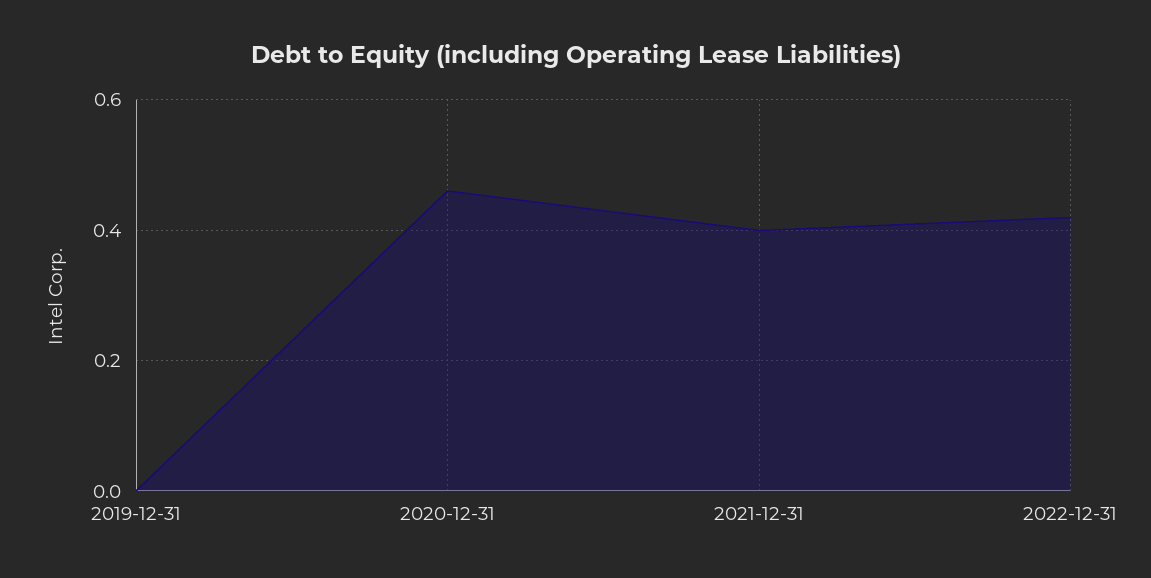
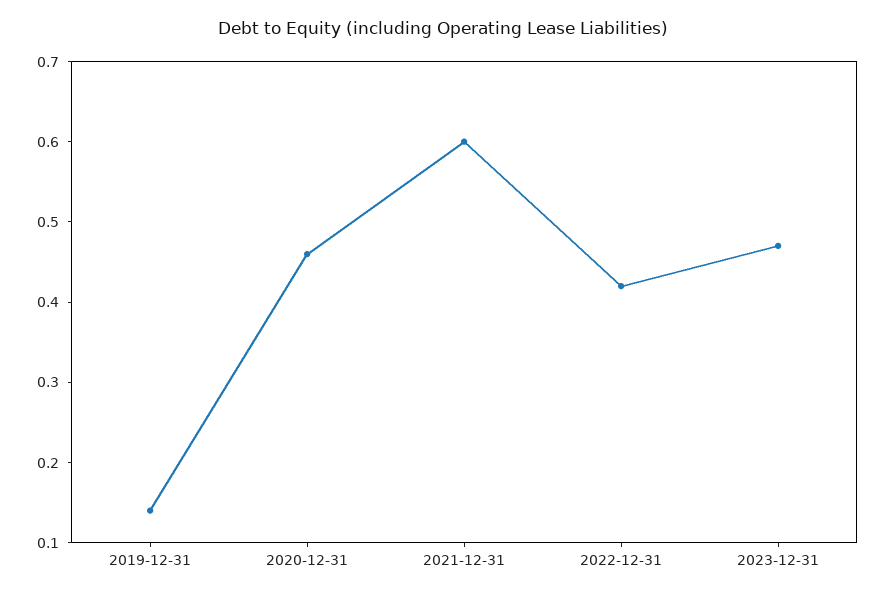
2019-12-31: 0 -> 0.14
2021-12-31: 0.4 -> 0.6
2023-12-31: none -> 0.47

